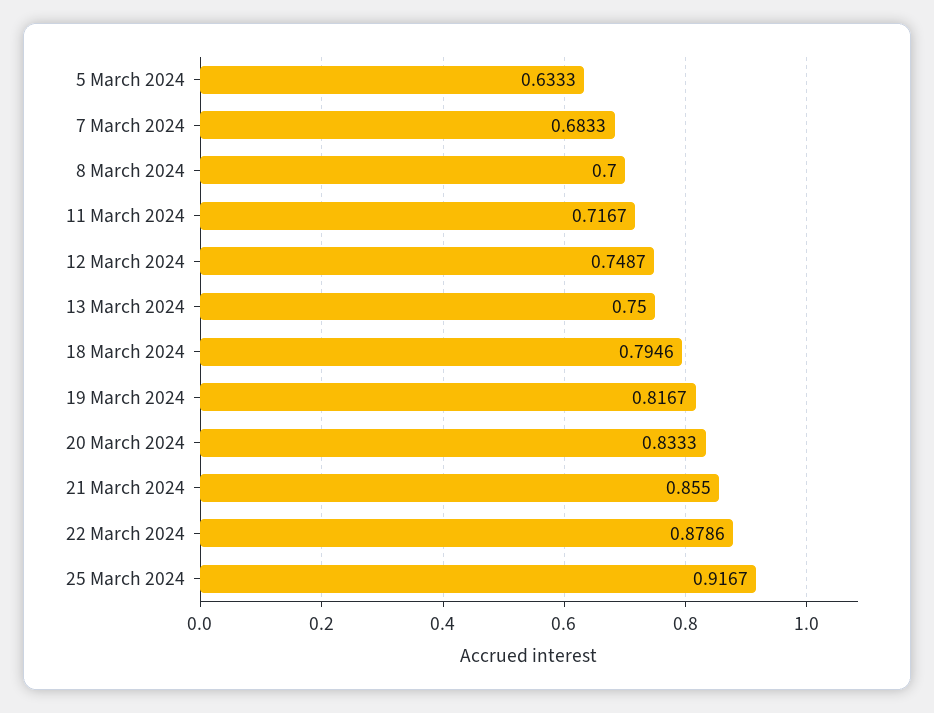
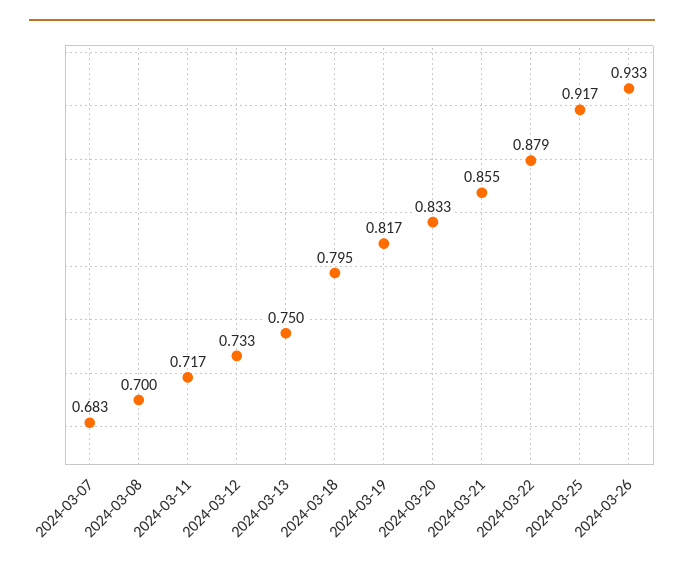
5 March 2024: 0.6333 -> none
12 March 2024: 0.7487 -> 0.733
2024-03-26: none -> 0.933

